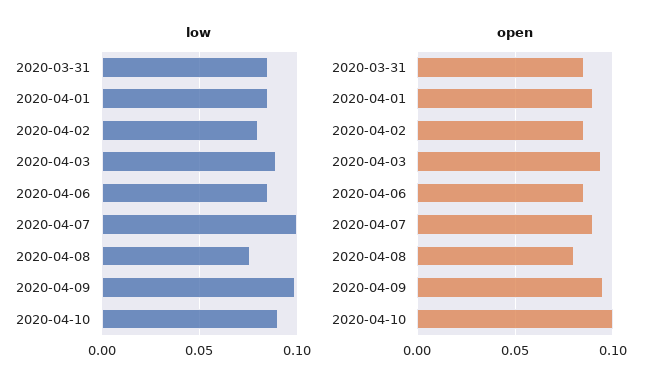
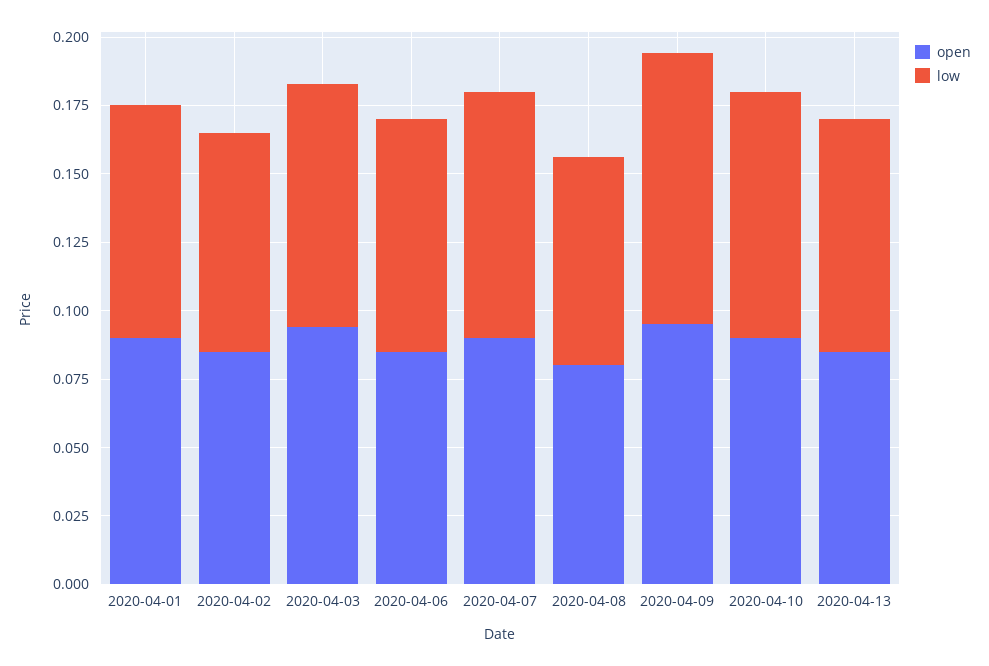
low, 2020-03-31: 0.085 -> none
low, 2020-04-07: 0.1 -> 0.09
open, 2020-03-31: 0.085 -> none
open, 2020-04-10: 0.1 -> 0.09
open, 2020-04-13: none -> 0.085
low, 2020-04-13: none -> 0.085

